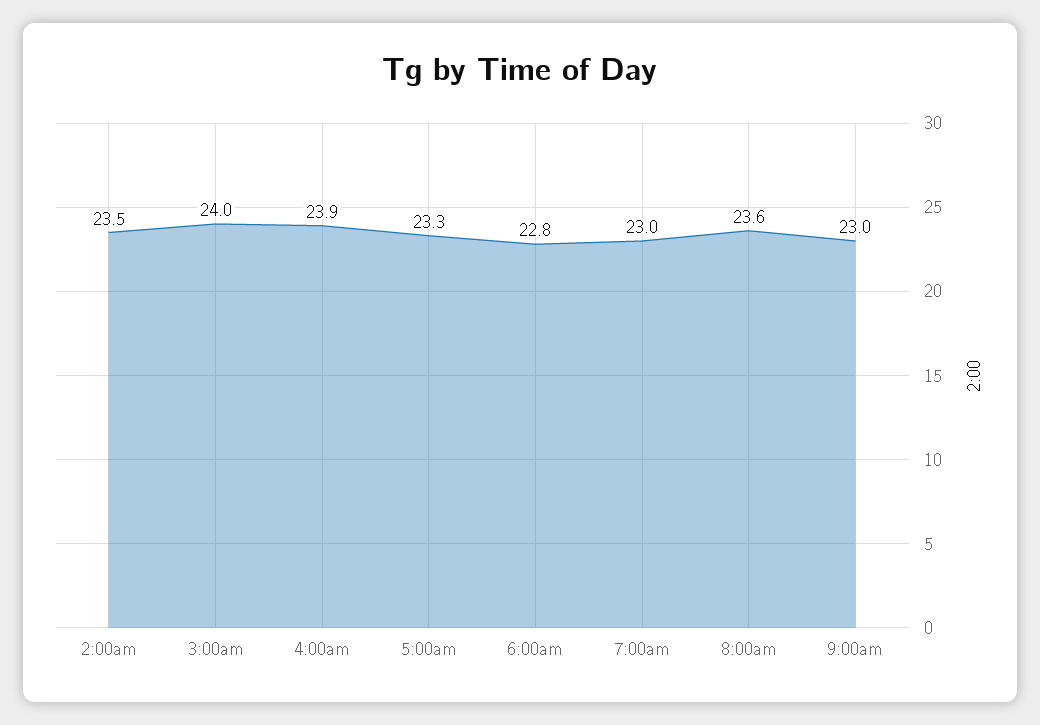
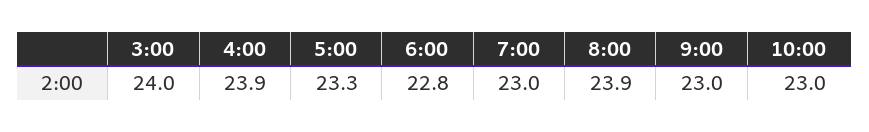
2:00am: 23.5 -> none
8:00am: 23.6 -> 23.9
10:00: none -> 23

